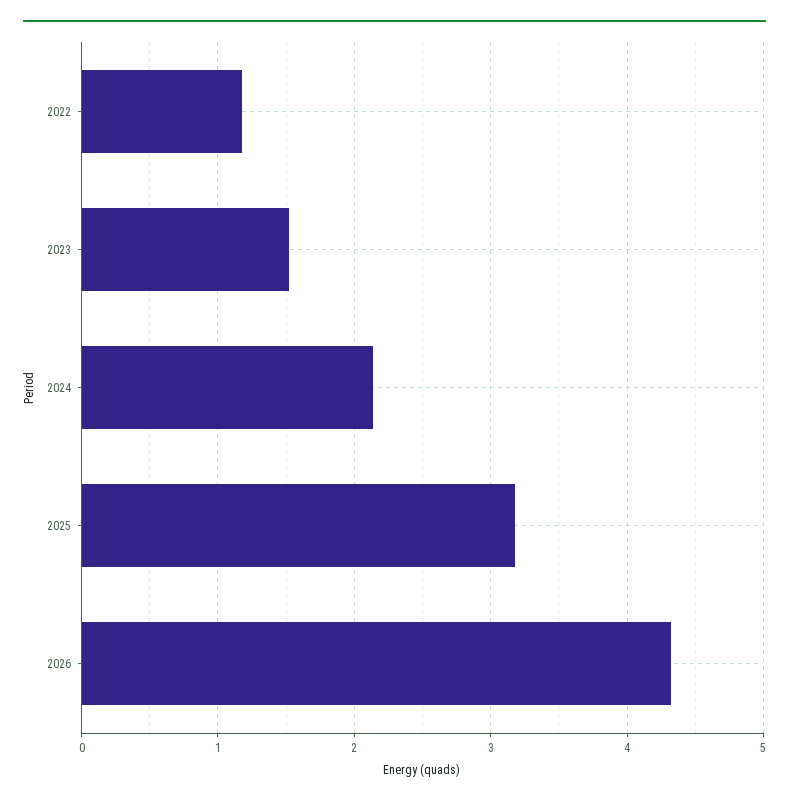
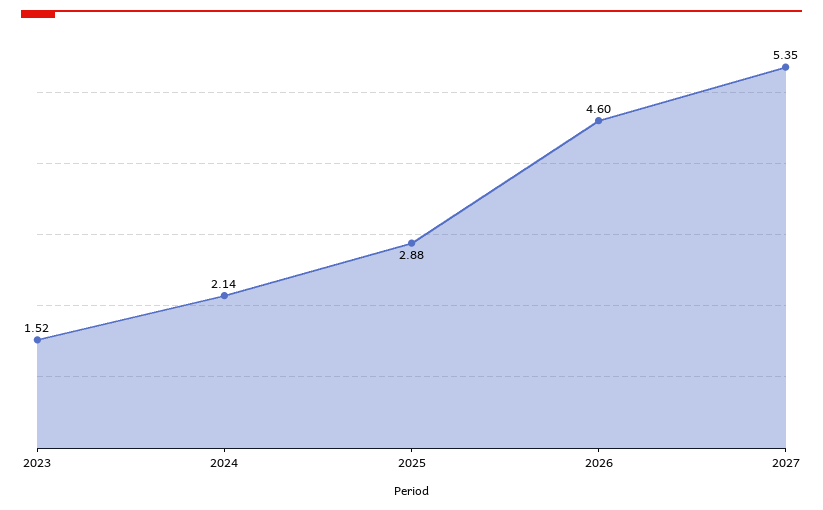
2022: 1.2 -> none
2025: 3.2 -> 2.88
2026: 4.3 -> 4.6
2027: none -> 5.35

